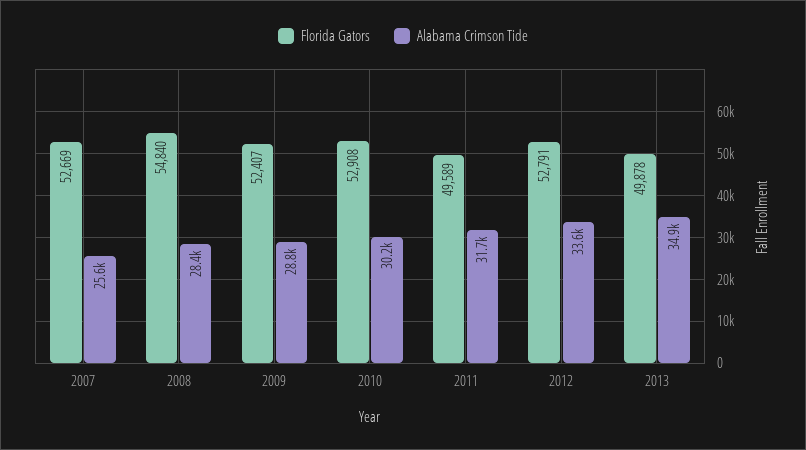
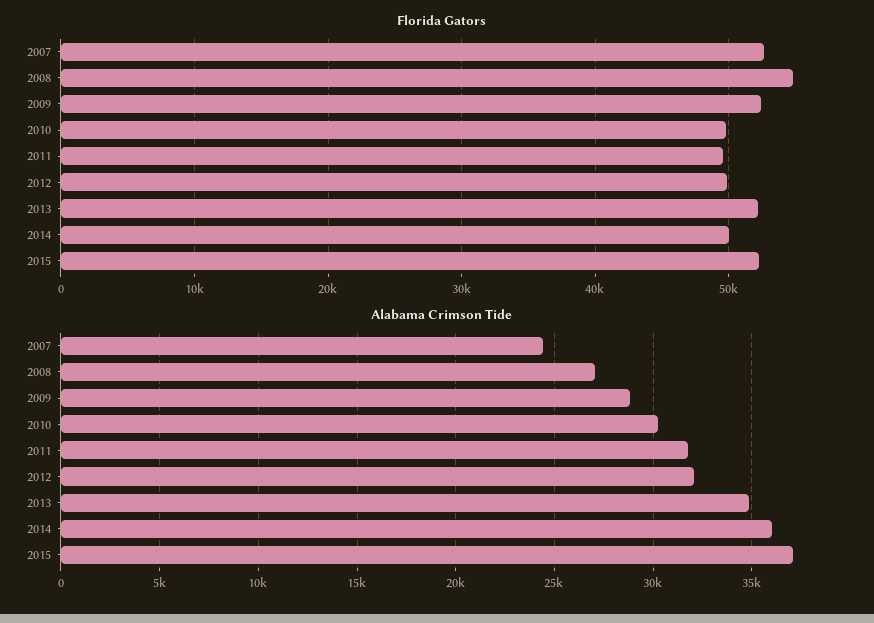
Alabama Crimson Tide, 2007: 25600 -> 24500
Alabama Crimson Tide, 2008: 28400 -> 27000
Florida Gators, 2010: 52908 -> 50000
Florida Gators, 2012: 52791 -> 50000
Alabama Crimson Tide, 2012: 33600 -> 32000
Florida Gators, 2013: 49878 -> 52000
Florida Gators, 2014: none -> 50000
Florida Gators, 2015: none -> 52000
Alabama Crimson Tide, 2014: none -> 36000
Alabama Crimson Tide, 2015: none -> 37000

